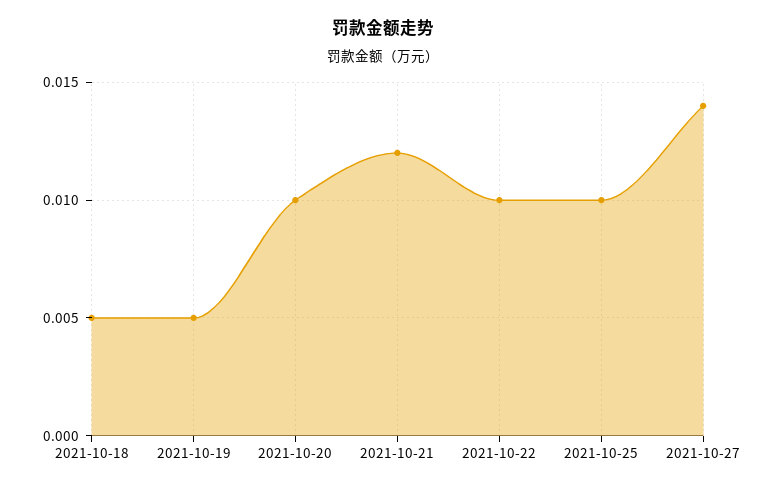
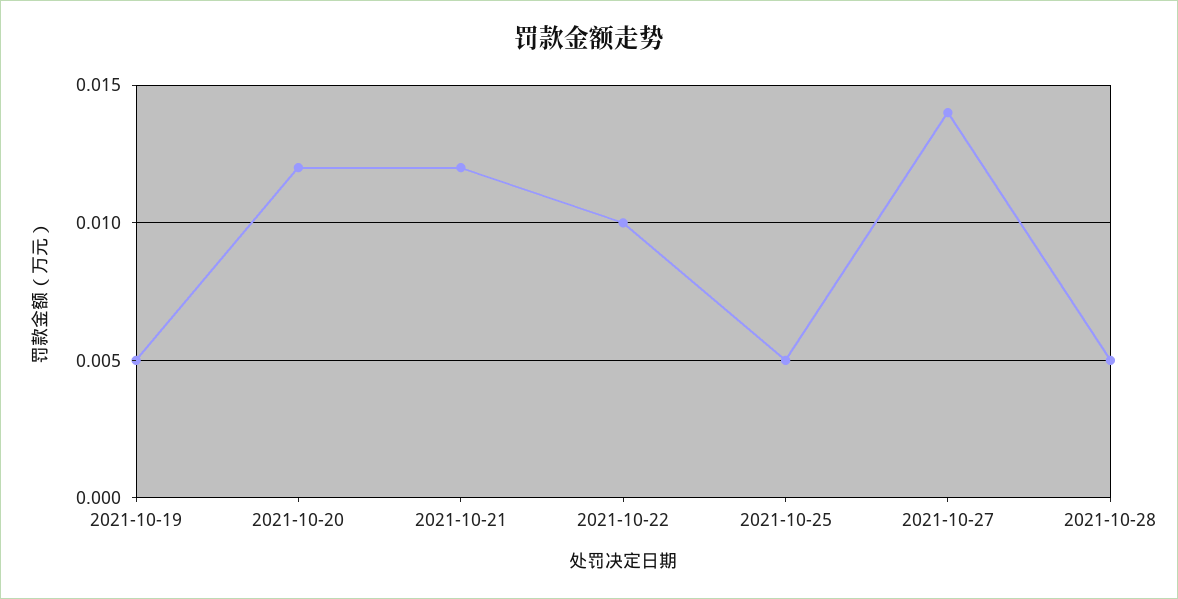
2021-10-18: 0.005 -> none
2021-10-20: 0.01 -> 0.012
2021-10-25: 0.01 -> 0.005
2021-10-28: none -> 0.005

